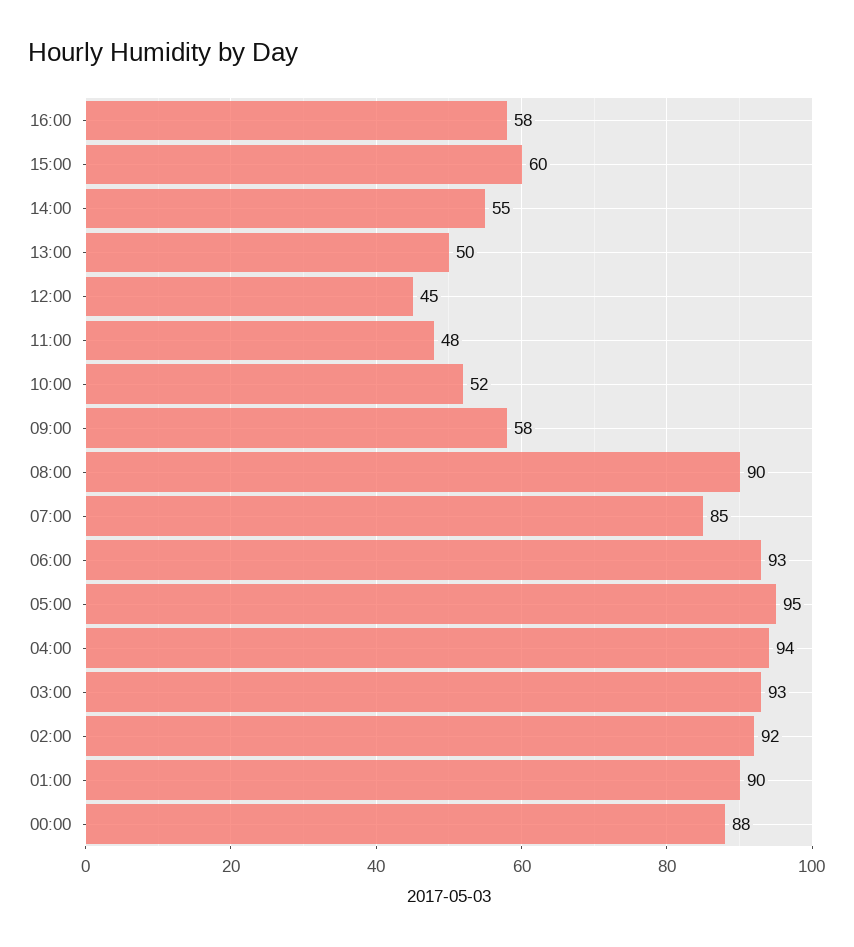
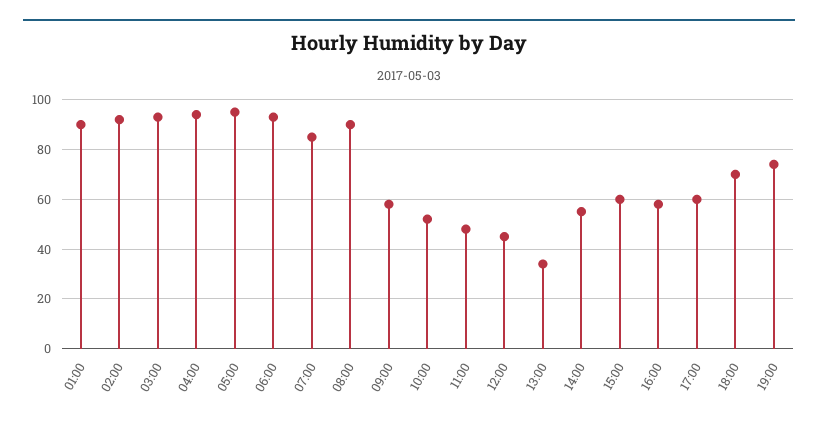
13:00: 50 -> 35
00:00: 88 -> none
17:00: none -> 60
18:00: none -> 70
19:00: none -> 75

